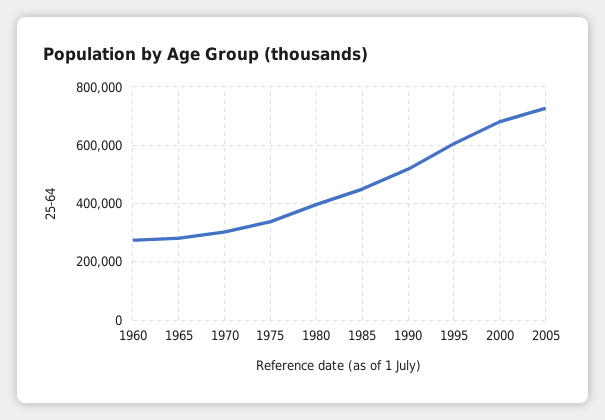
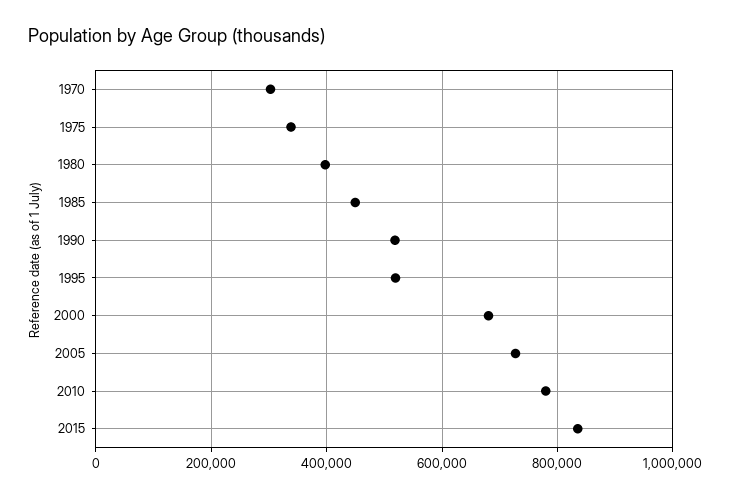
1960: 275000 -> none
1965: 275000 -> none
1995: 600000 -> 520000
2010: none -> 780000
2015: none -> 840000

